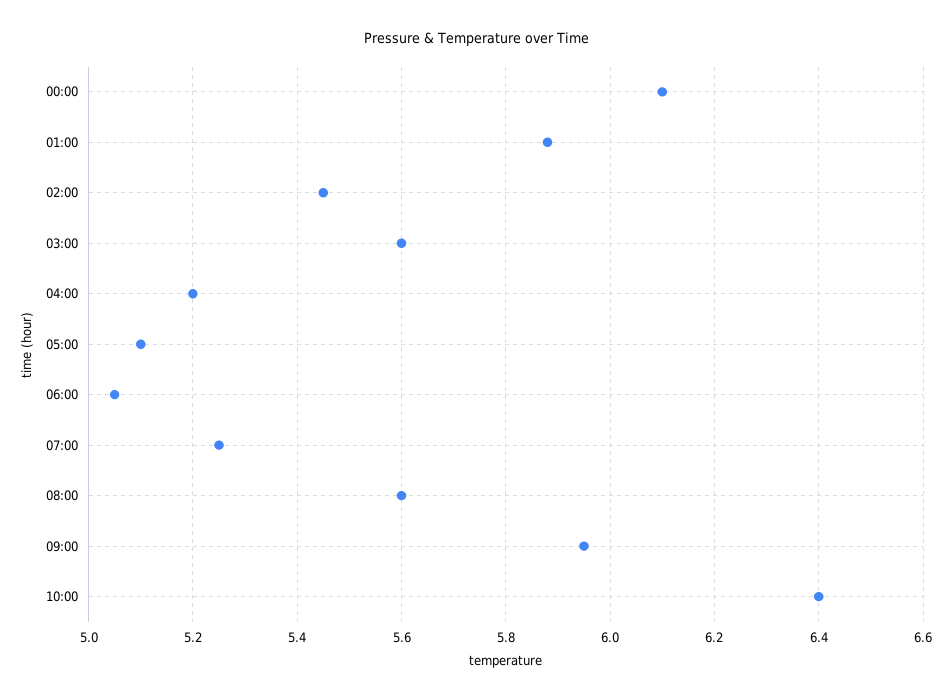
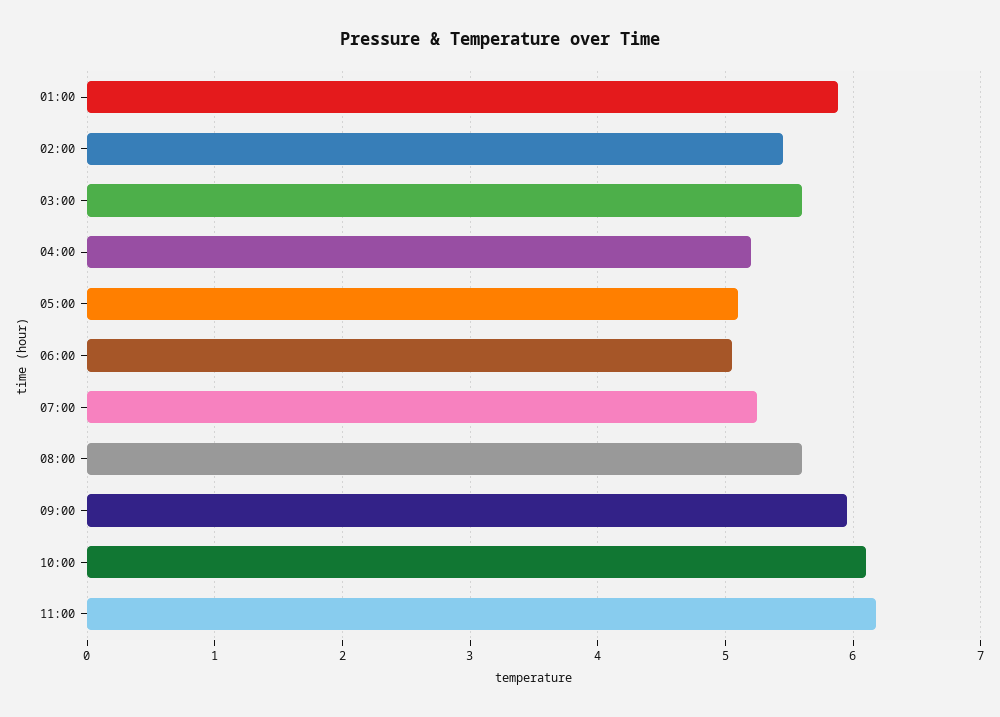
00:00: 6.1 -> none
10:00: 6.4 -> 6.1
11:00: none -> 6.2

